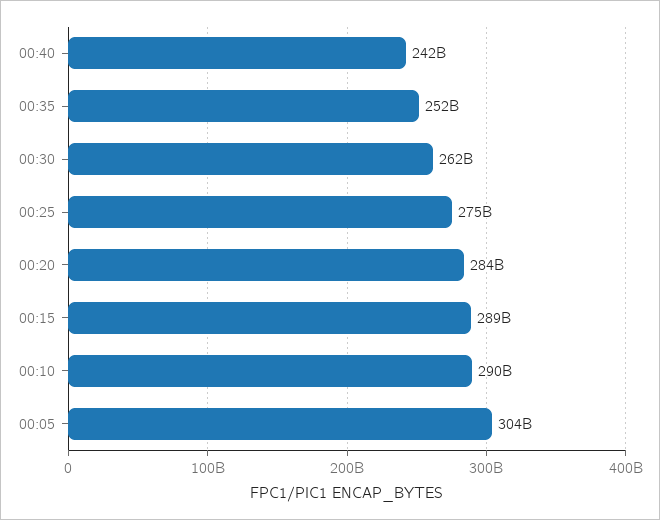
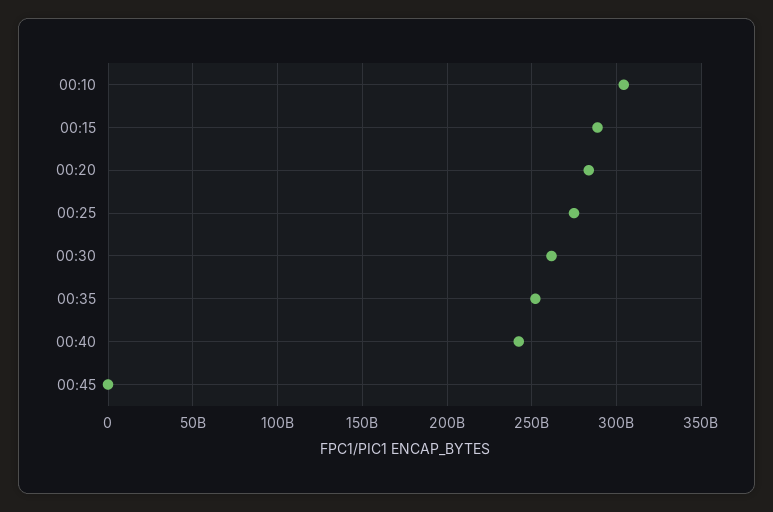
00:10: 290000000000 -> 305000000000
00:05: 304000000000 -> none
00:45: none -> 0

